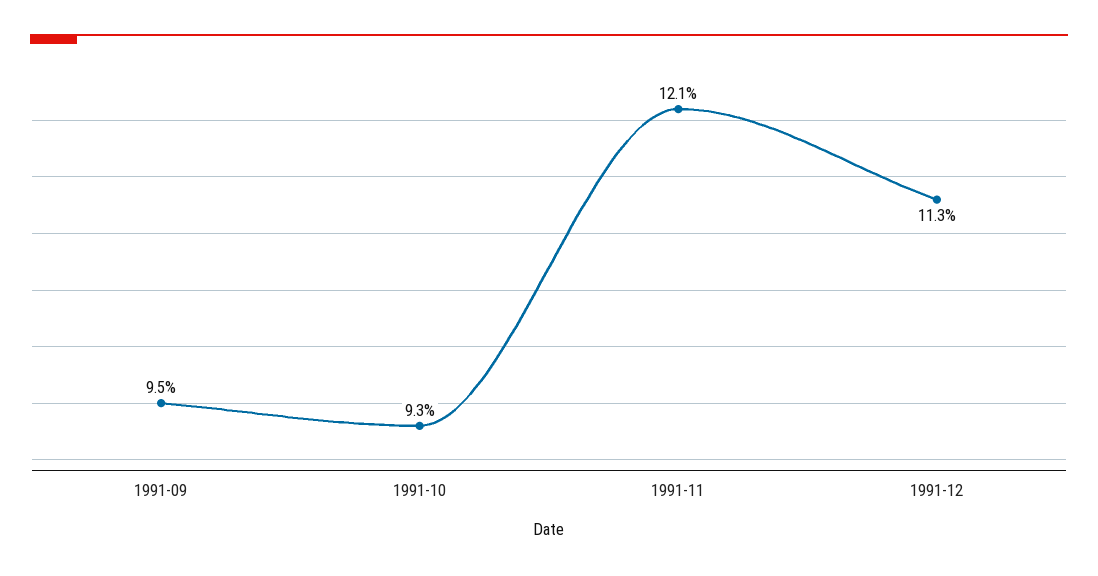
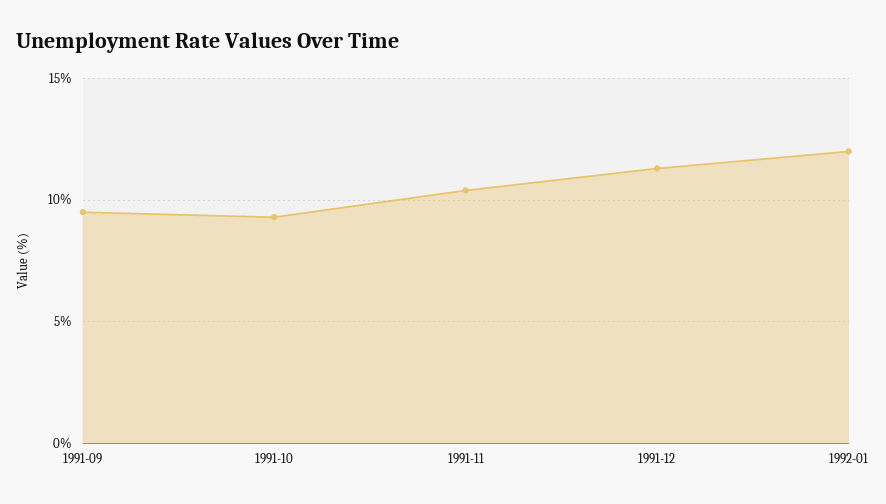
1991-11: 12.1 -> 10.5
1992-01: none -> 12

